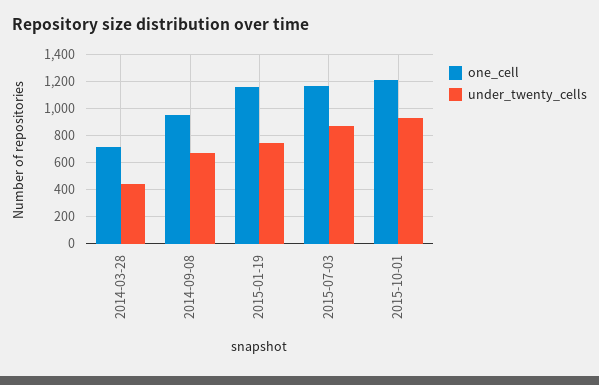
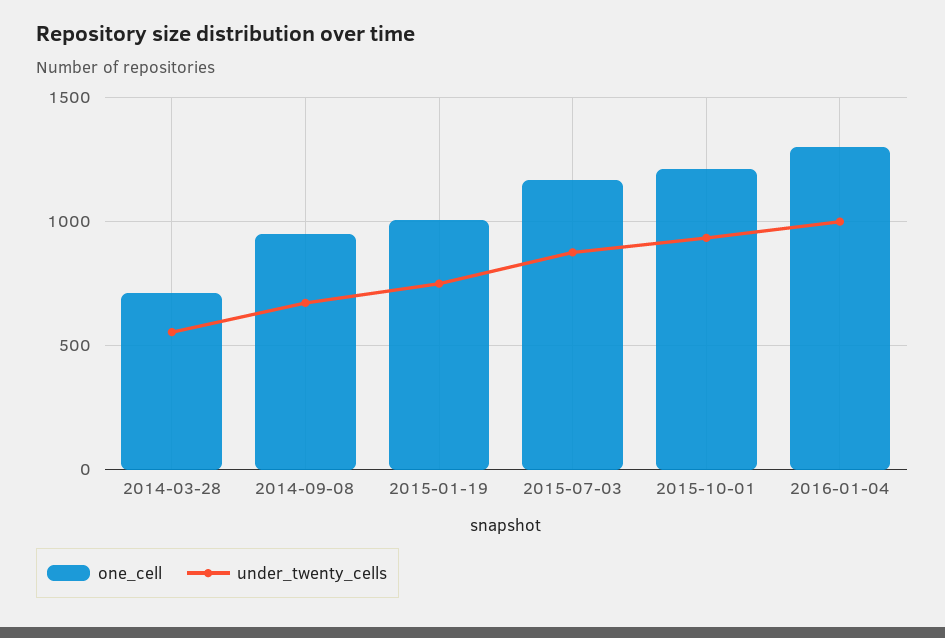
under_twenty_cells, 2014-03-28: 450 -> 550
one_cell, 2015-01-19: 1150 -> 1000
one_cell, 2016-01-04: none -> 1300
under_twenty_cells, 2016-01-04: none -> 1000

